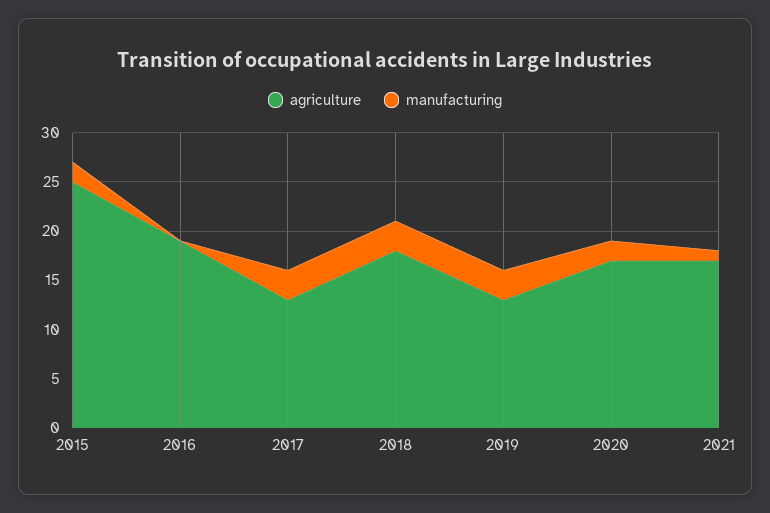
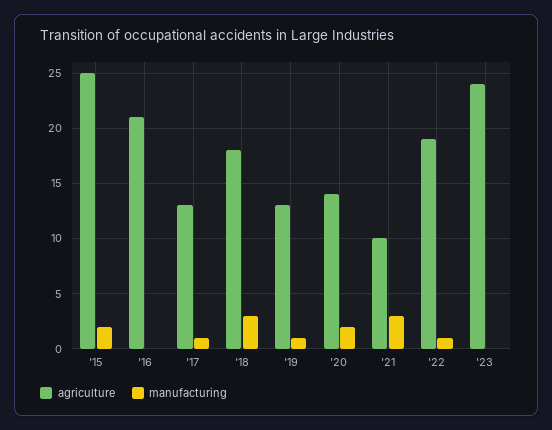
agriculture, 2016: 19 -> 21
manufacturing, 2017: 3 -> 1
manufacturing, 2019: 3 -> 1
agriculture, 2020: 17 -> 14
agriculture, 2021: 17 -> 10
manufacturing, 2021: 1 -> 3
agriculture, '22: none -> 19
manufacturing, '22: none -> 1
agriculture, '23: none -> 24
manufacturing, '23: none -> 0

